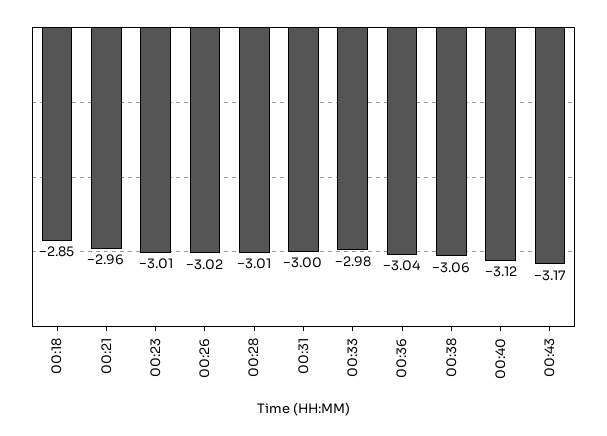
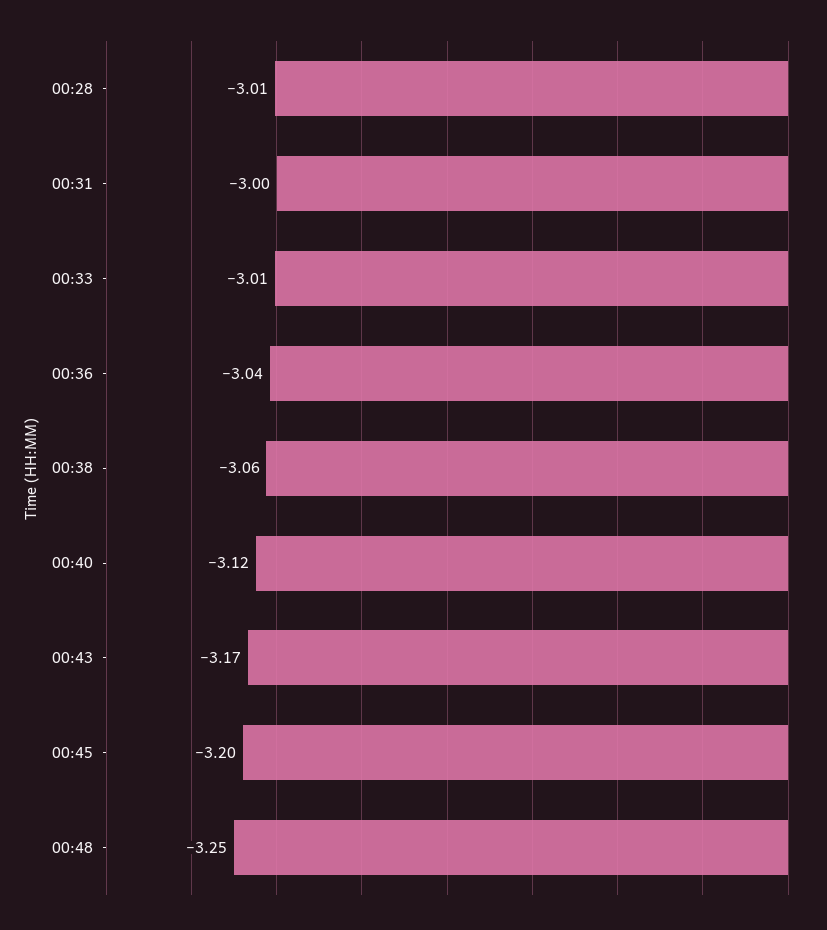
00:18: -2.85 -> none
00:21: -2.96 -> none
00:23: -3.01 -> none
00:26: -3.02 -> none
00:33: -2.98 -> -3.01
00:45: none -> -3.2
00:48: none -> -3.25

